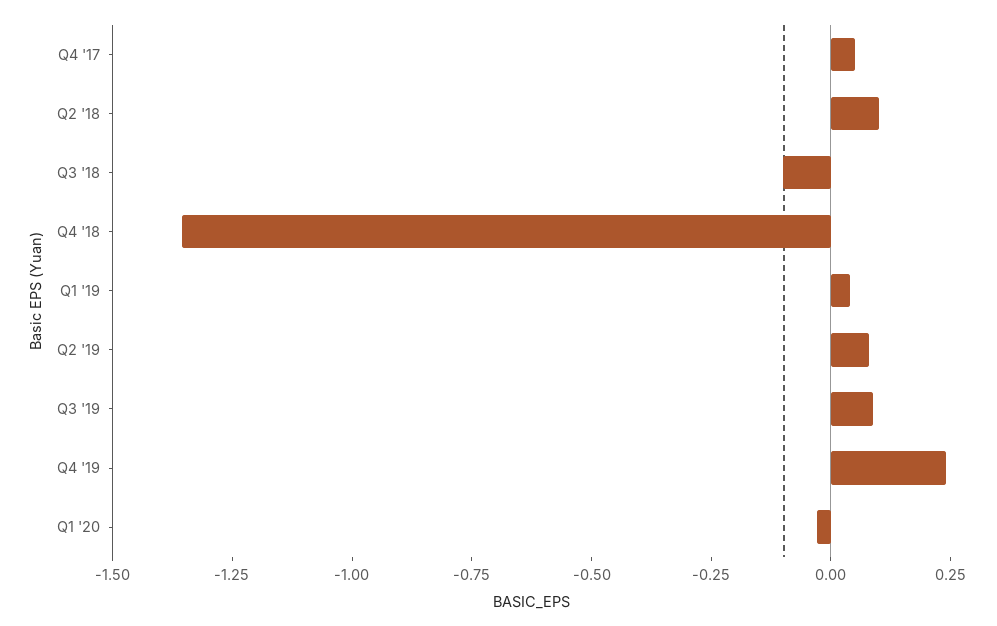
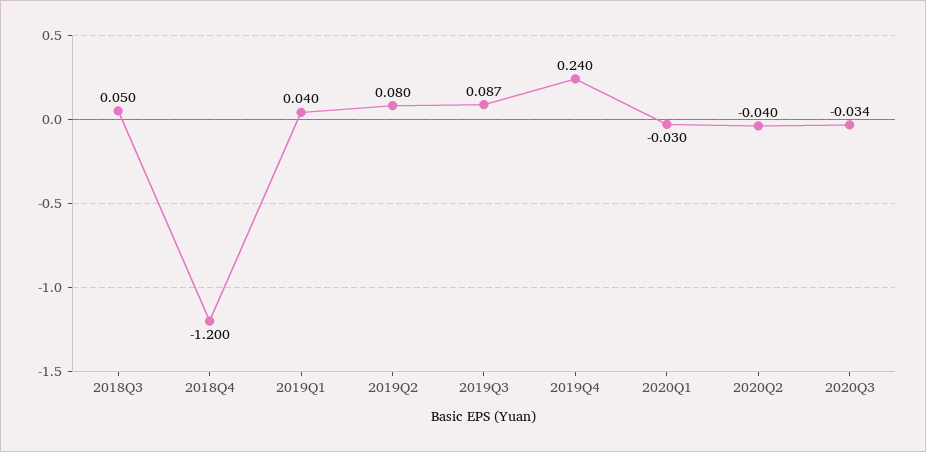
Q4 '17: 0.05 -> none
Q2 '18: 0.1 -> none
Q3 '18: -0.1 -> 0.05
Q4 '18: -1.35 -> -1.2
2020Q2: none -> -0.04
2020Q3: none -> -0.034

